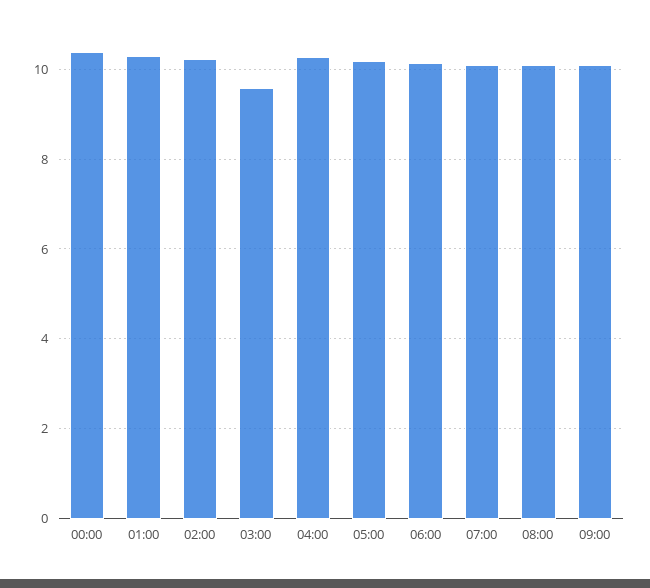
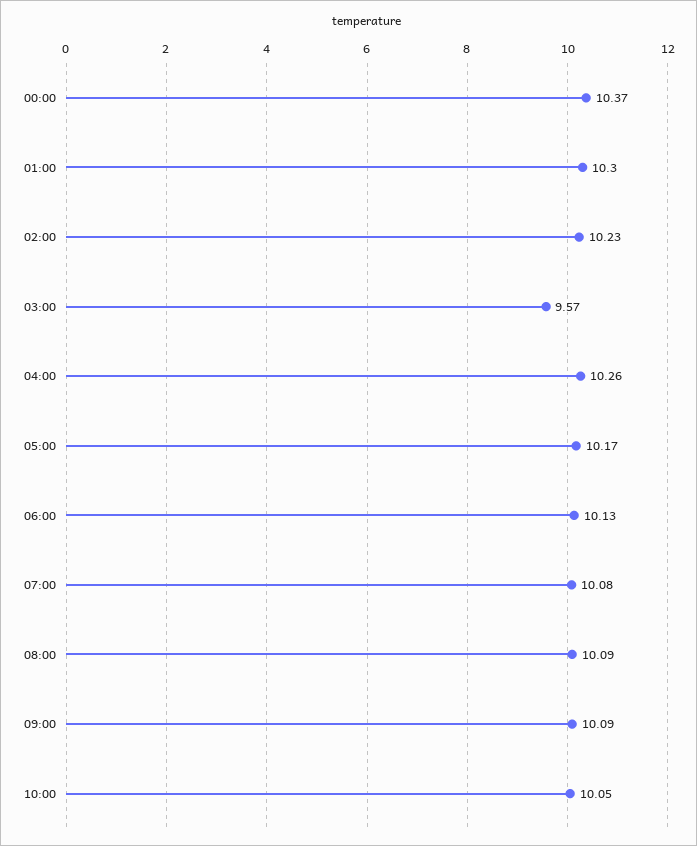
10:00: none -> 10.05

